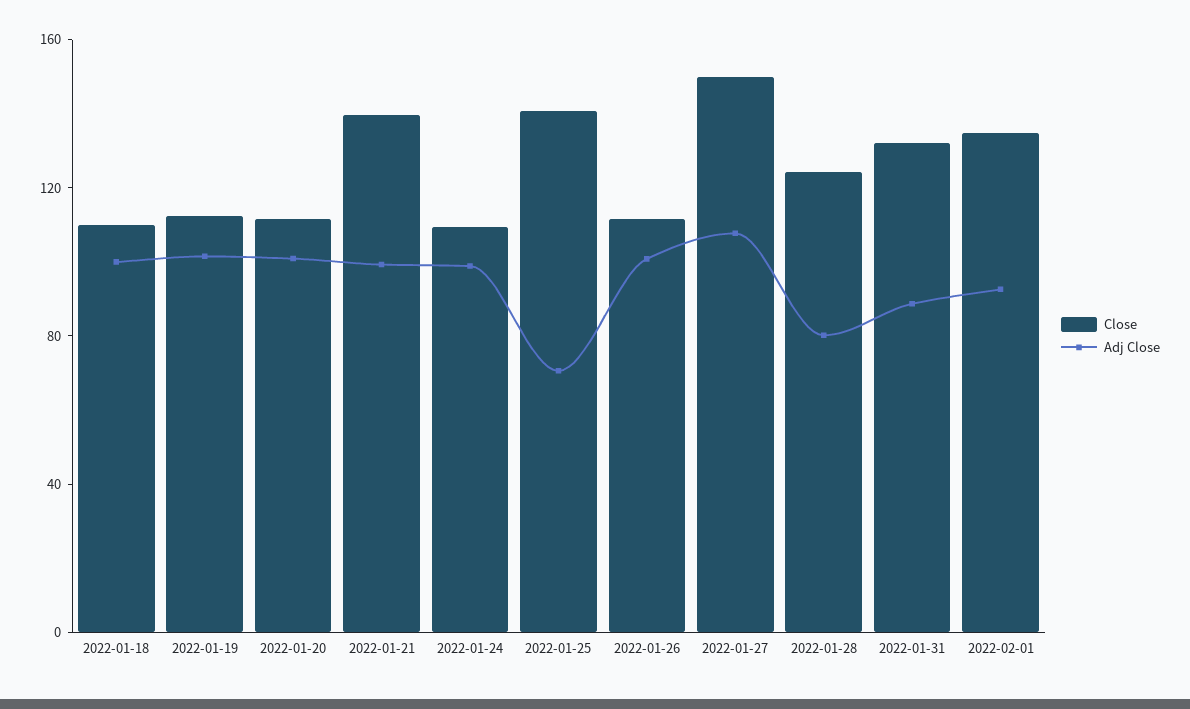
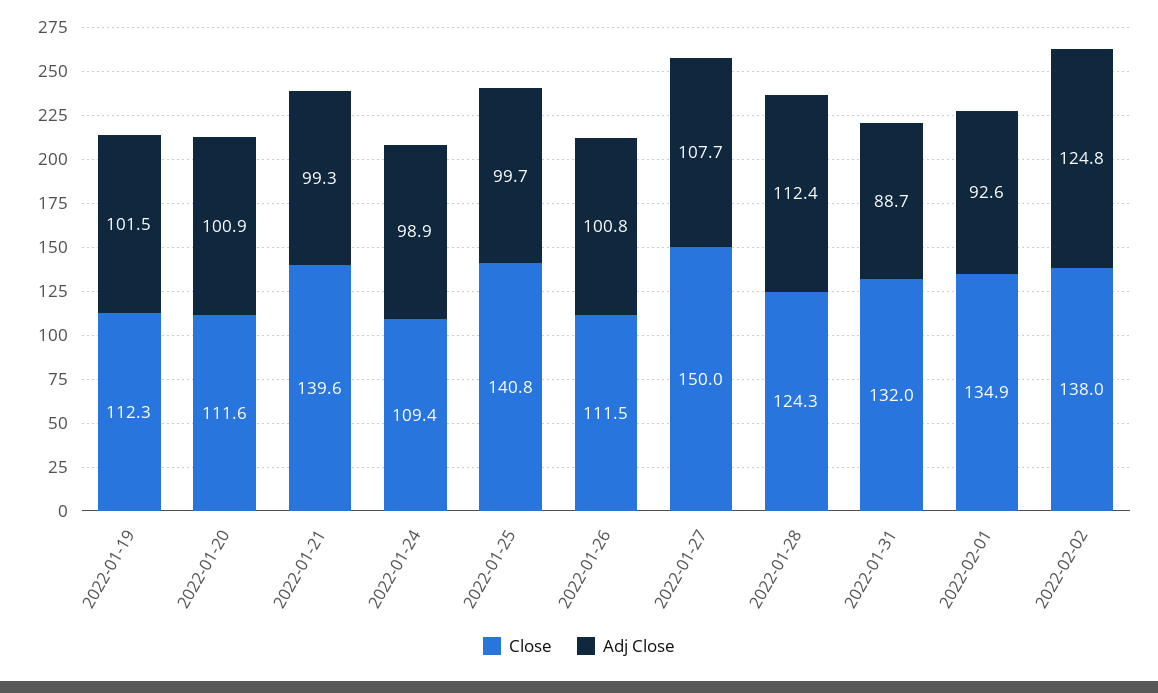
Close, 2022-01-18: 110 -> none
Adj Close, 2022-01-18: 100 -> none
Adj Close, 2022-01-25: 70 -> 99.7
Adj Close, 2022-01-28: 80 -> 112.4
Close, 2022-02-02: none -> 138
Adj Close, 2022-02-02: none -> 124.8

